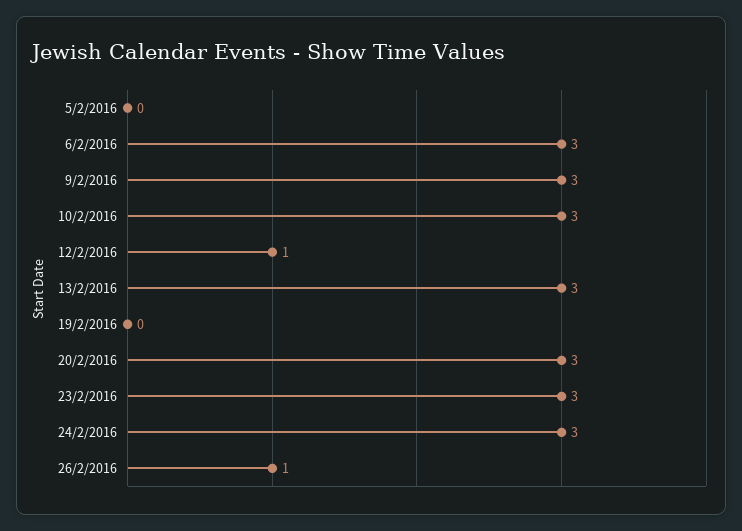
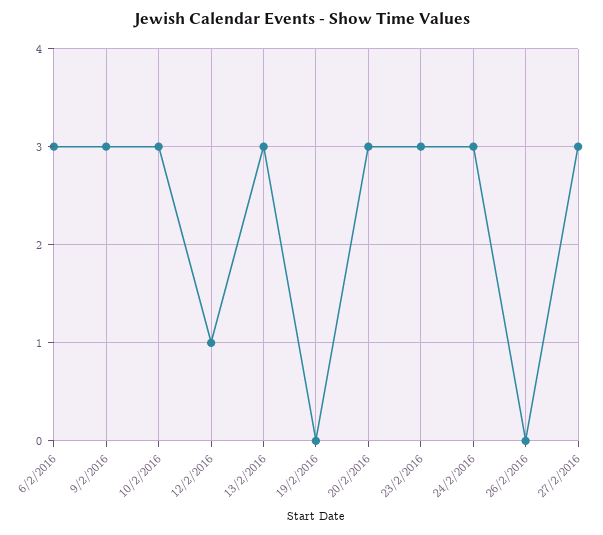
5/2/2016: 0 -> none
26/2/2016: 1 -> 0
27/2/2016: none -> 3

